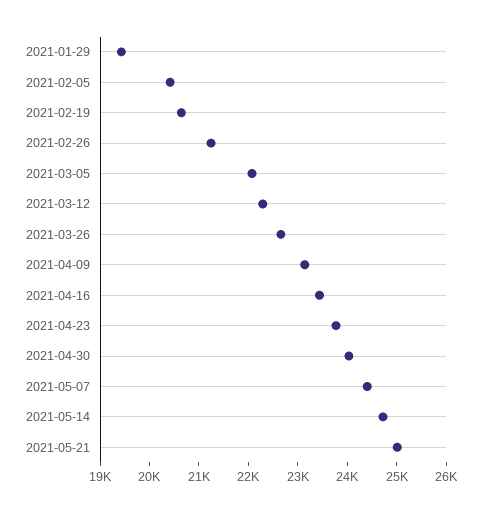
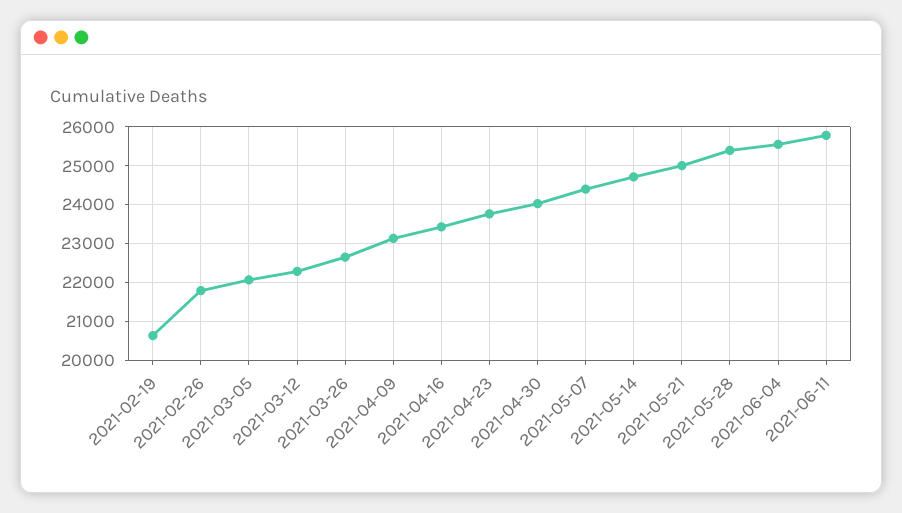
2021-01-29: 19400 -> none
2021-02-05: 20400 -> none
2021-02-26: 21200 -> 21800
2021-05-28: none -> 25400
2021-06-04: none -> 25600
2021-06-11: none -> 25800

